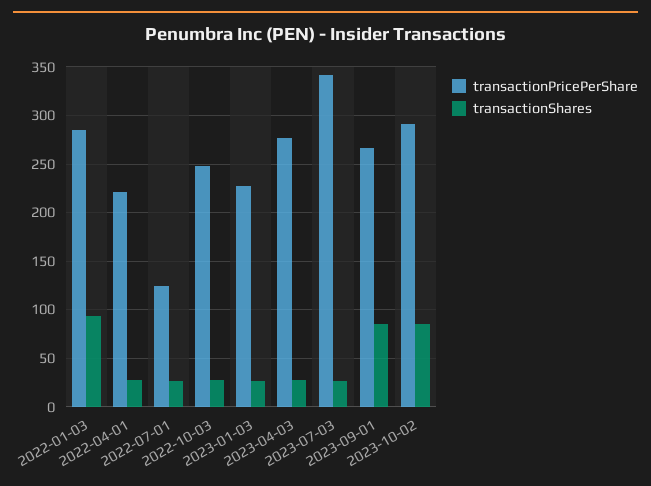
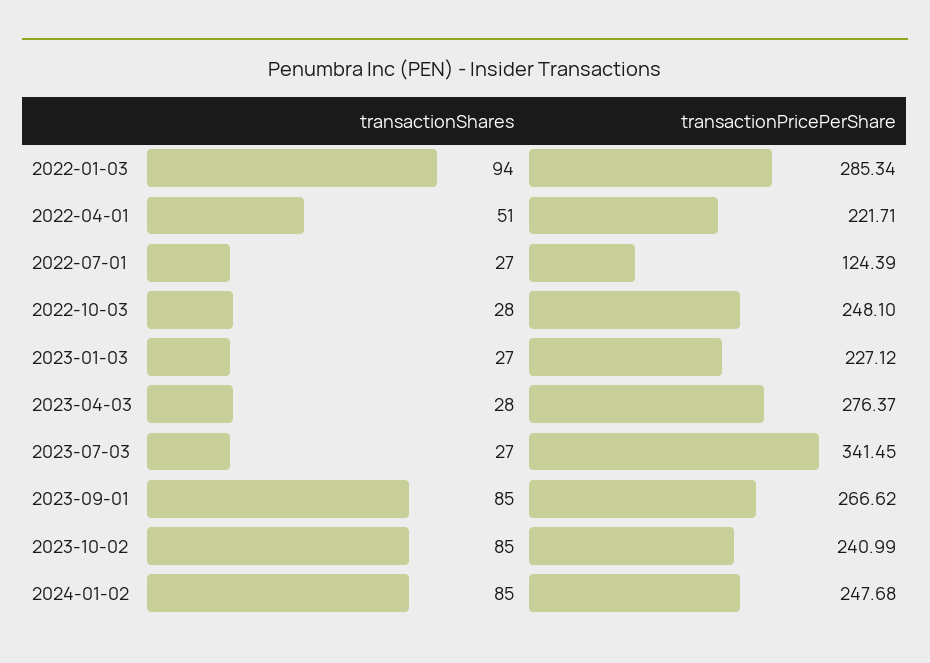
transactionShares, 2022-04-01: 30 -> 51
transactionPricePerShare, 2023-10-02: 290 -> 240.99
transactionShares, 2024-01-02: none -> 85
transactionPricePerShare, 2024-01-02: none -> 247.68

